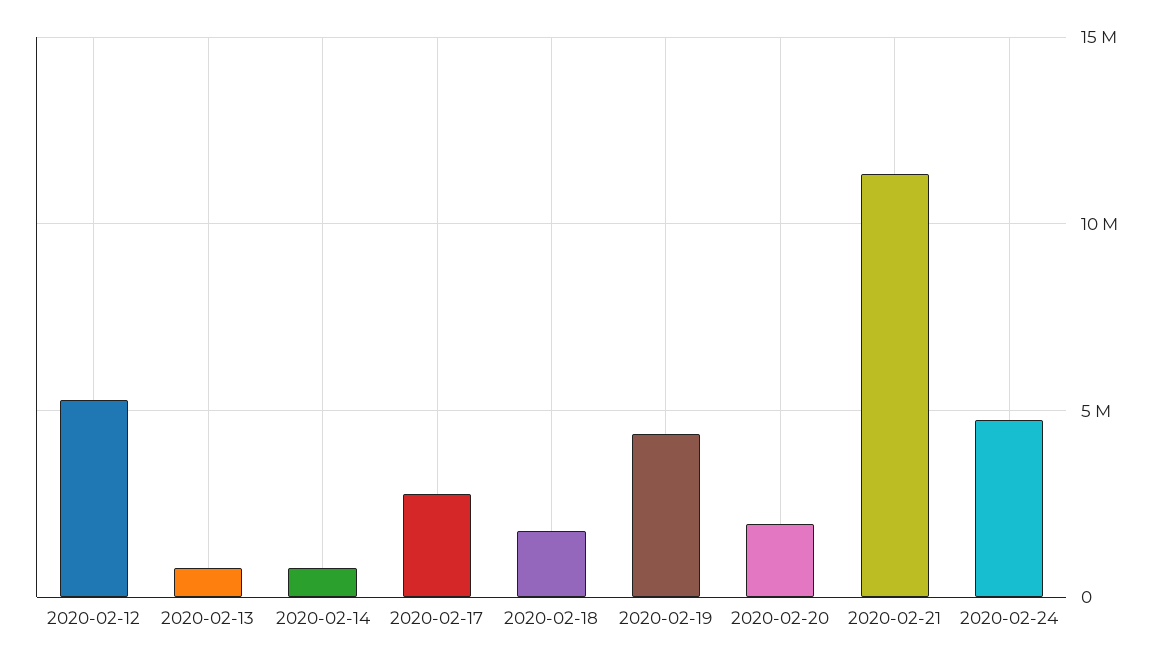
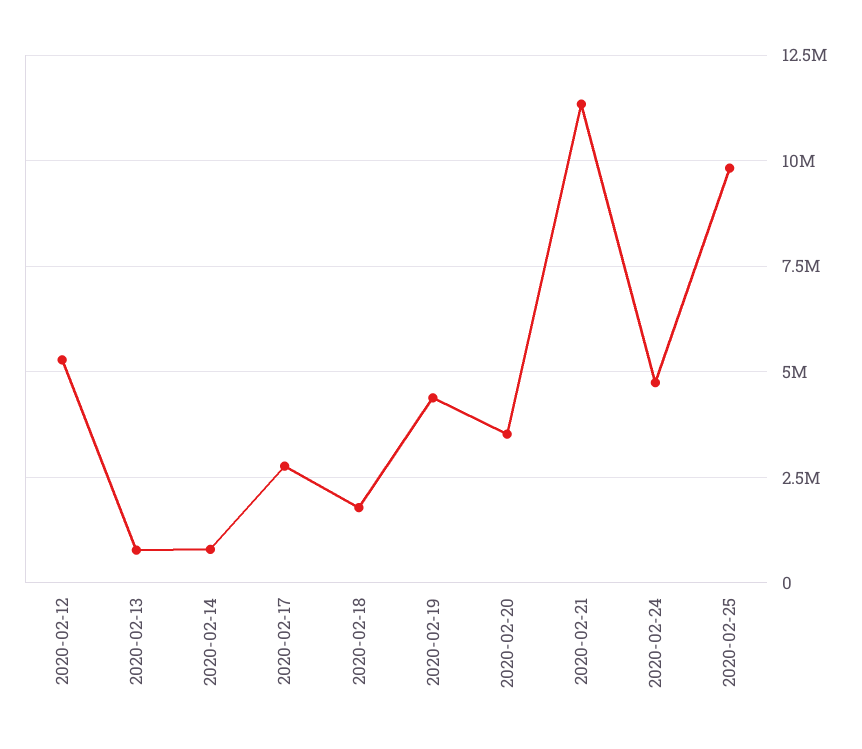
2020-02-20: 2000000 -> 3500000
2020-02-25: none -> 9750000

